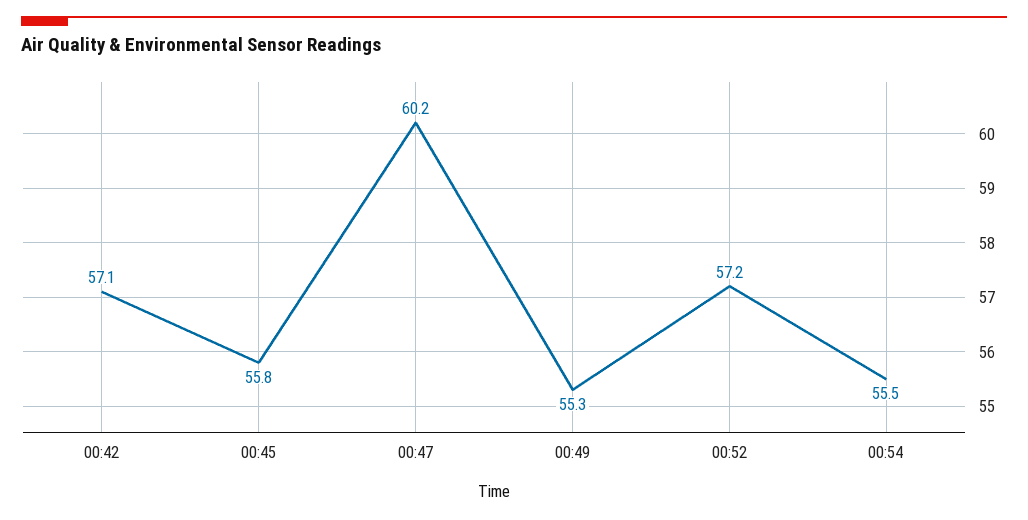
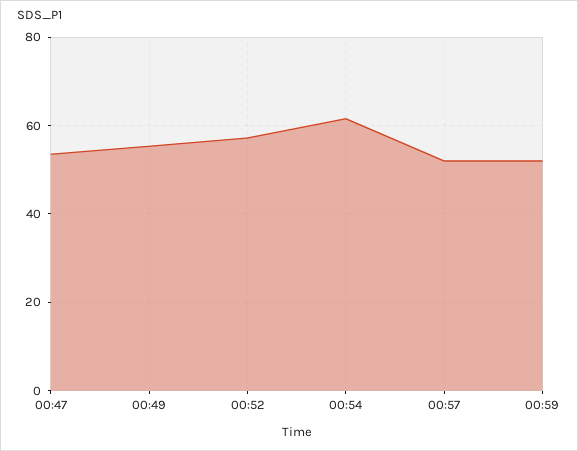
00:42: 57.1 -> none
00:45: 55.8 -> none
00:47: 60.2 -> 54
00:54: 55.5 -> 62
00:57: none -> 52
00:59: none -> 52

